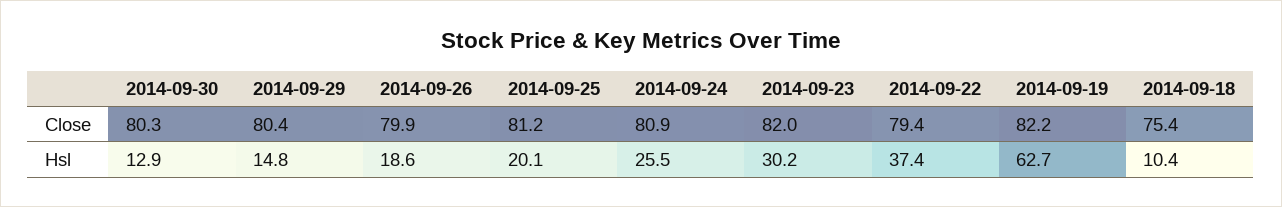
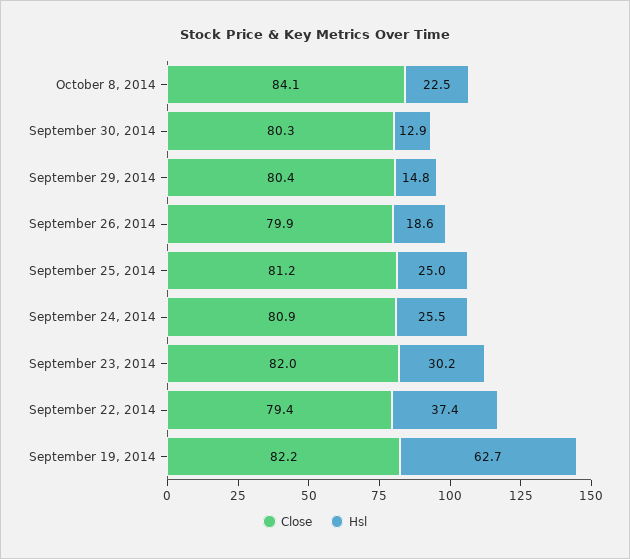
Close, 2014-09-18: 75.4 -> none
Hsl, 2014-09-25: 20.1 -> 25
Hsl, 2014-09-18: 10.4 -> none
Close, October 8, 2014: none -> 84.1
Hsl, October 8, 2014: none -> 22.5

